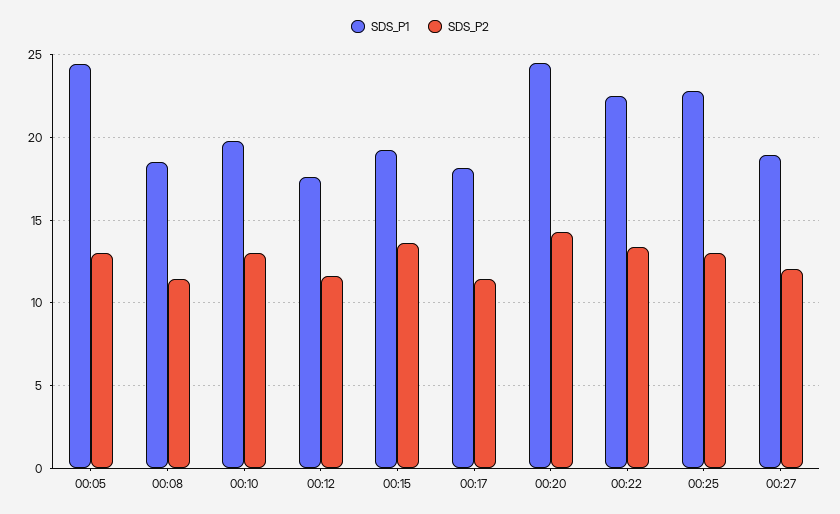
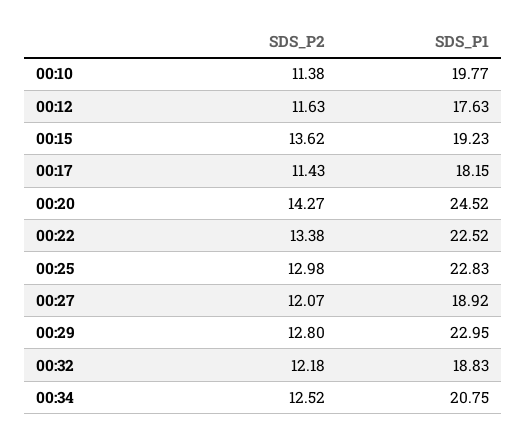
SDS_P1, 00:05: 24.5 -> none
SDS_P2, 00:05: 13 -> none
SDS_P1, 00:08: 18.5 -> none
SDS_P2, 00:08: 11.5 -> none
SDS_P2, 00:10: 13 -> 11.38
SDS_P2, 00:29: none -> 12.8
SDS_P1, 00:29: none -> 22.95
SDS_P2, 00:32: none -> 12.18
SDS_P1, 00:32: none -> 18.83
SDS_P2, 00:34: none -> 12.52
SDS_P1, 00:34: none -> 20.75

